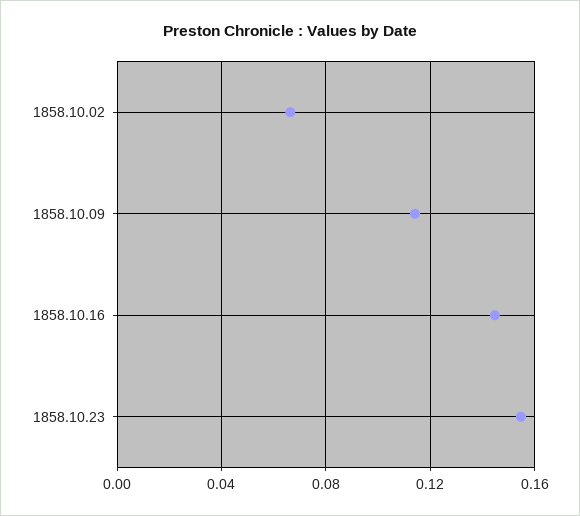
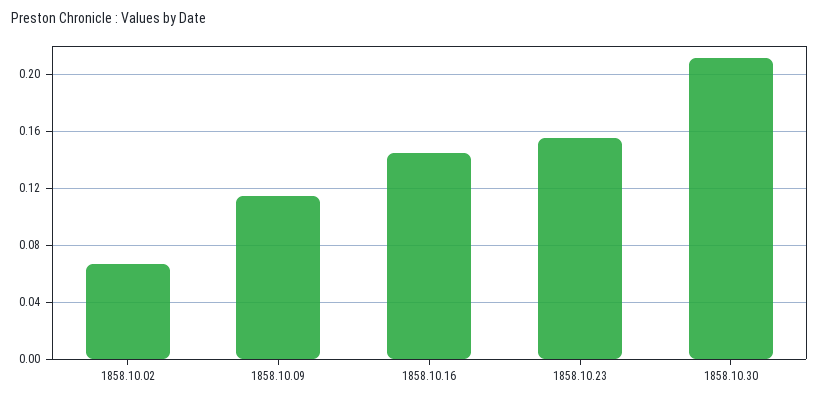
1858.10.30: none -> 0.21

